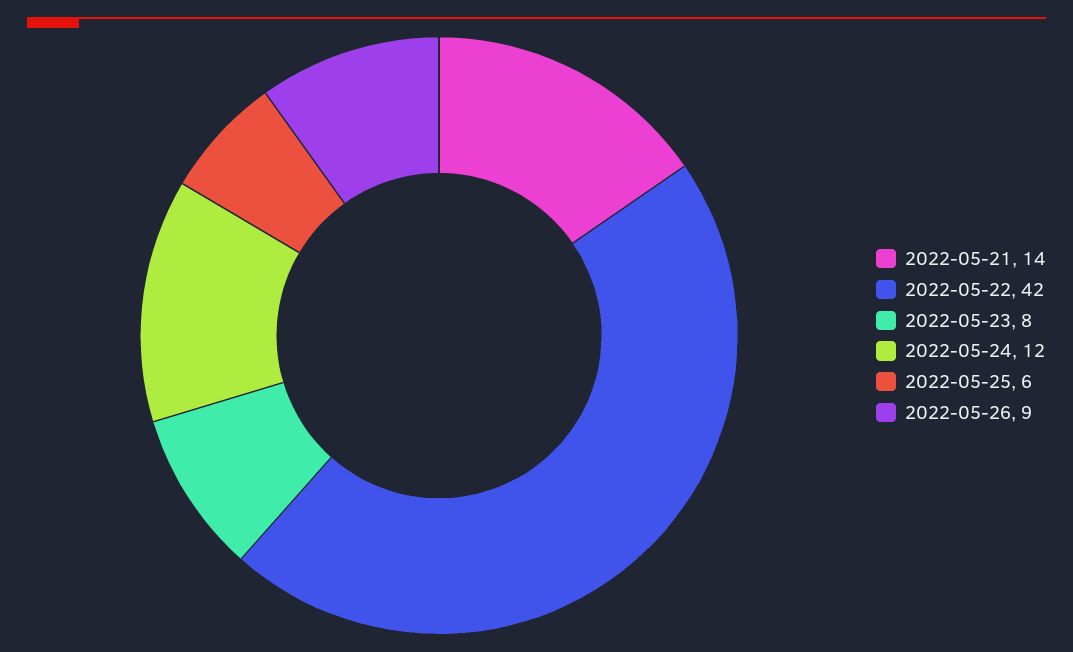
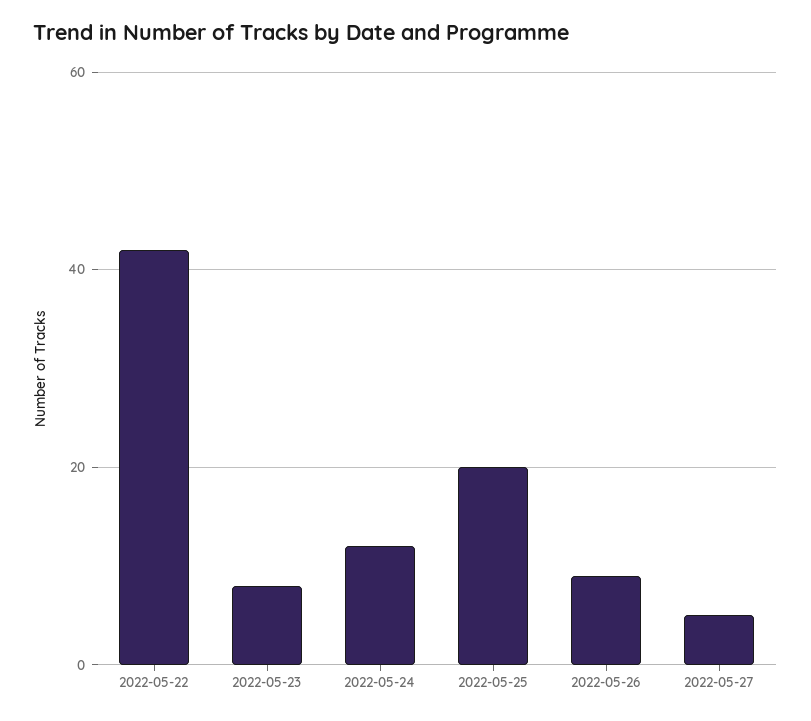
2022-05-21: 14 -> none
2022-05-25: 6 -> 20
2022-05-27: none -> 5

